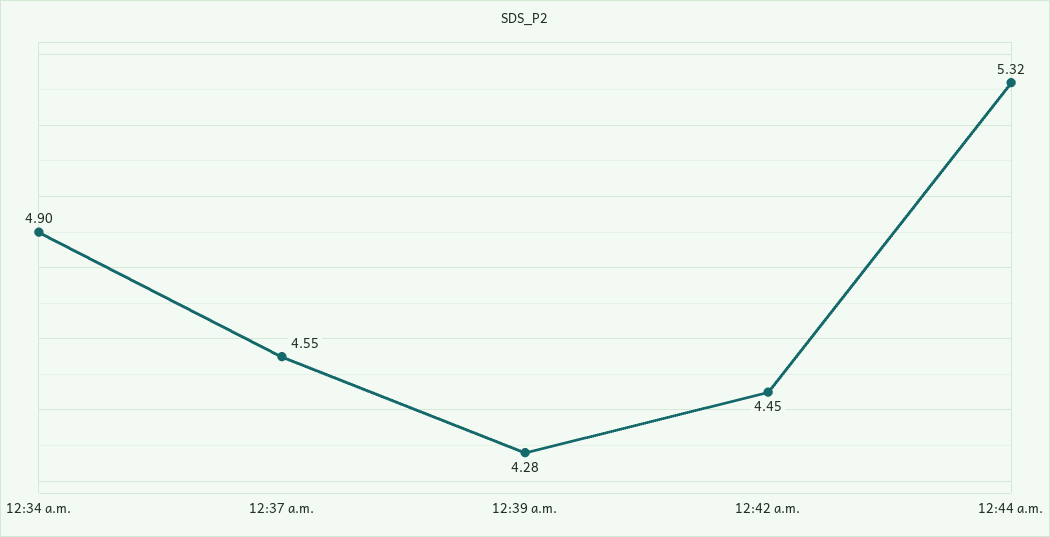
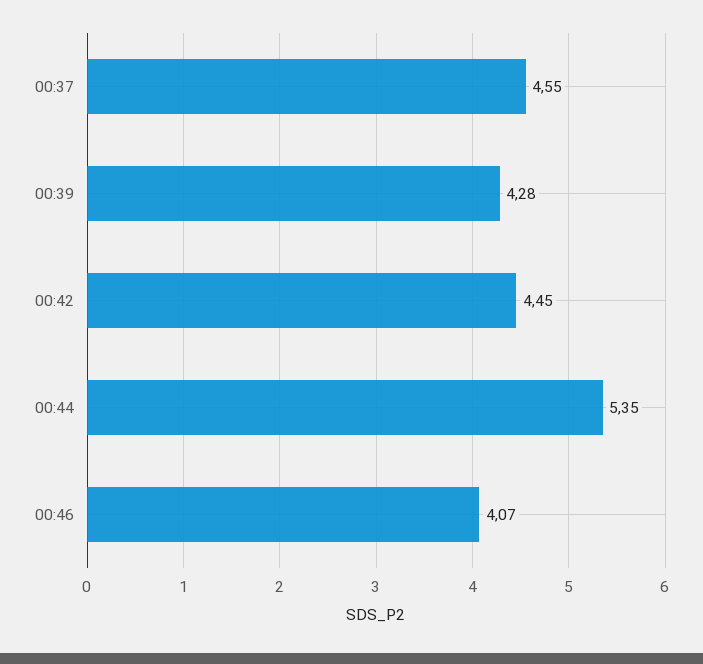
12:34 a.m.: 4.9 -> none
12:44 a.m.: 5.32 -> 5.35
00:46: none -> 4.07

